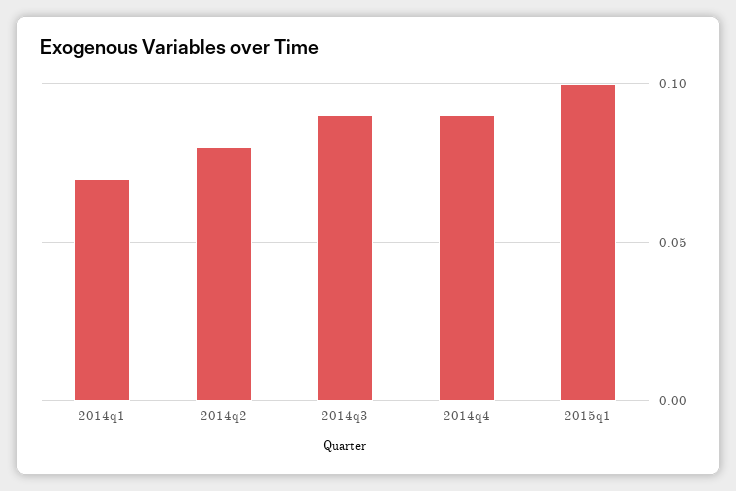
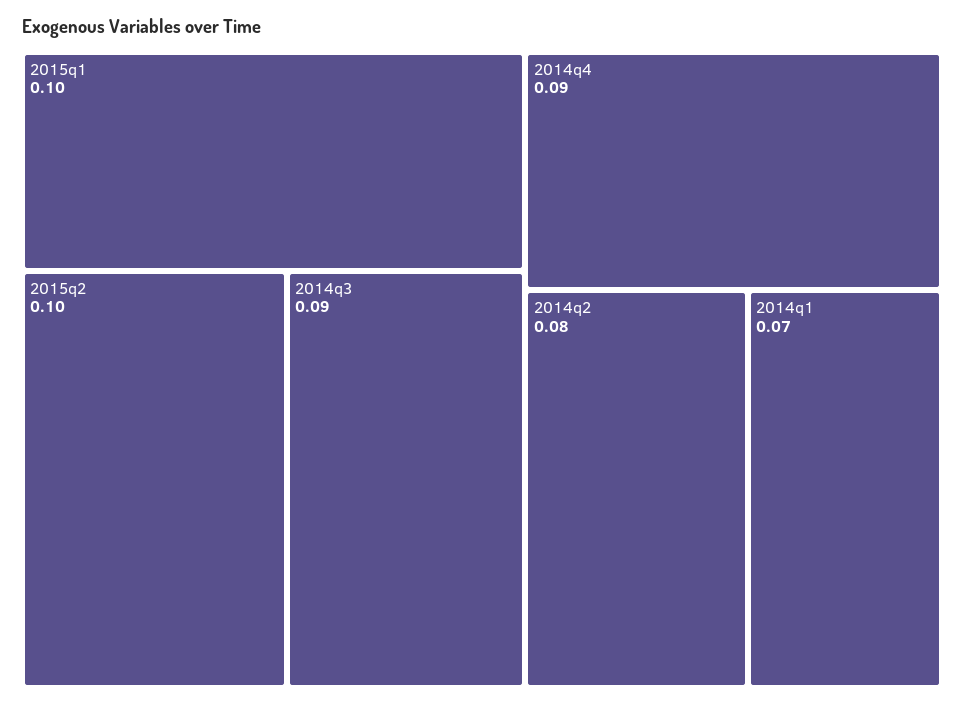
2015q2: none -> 0.1

